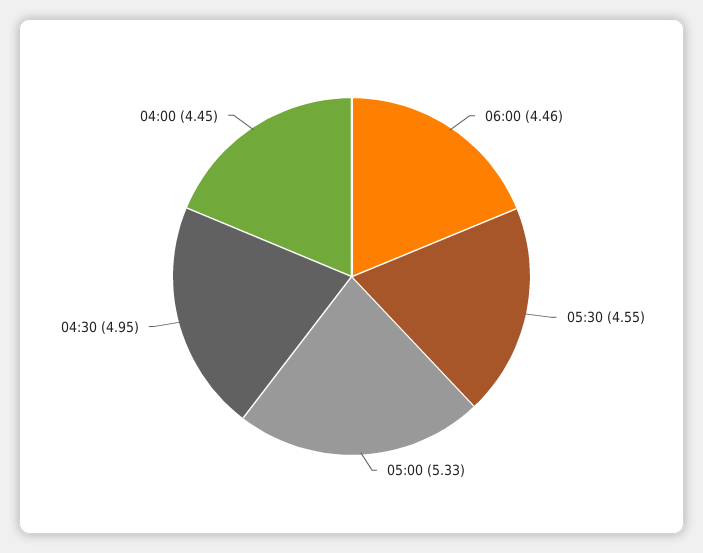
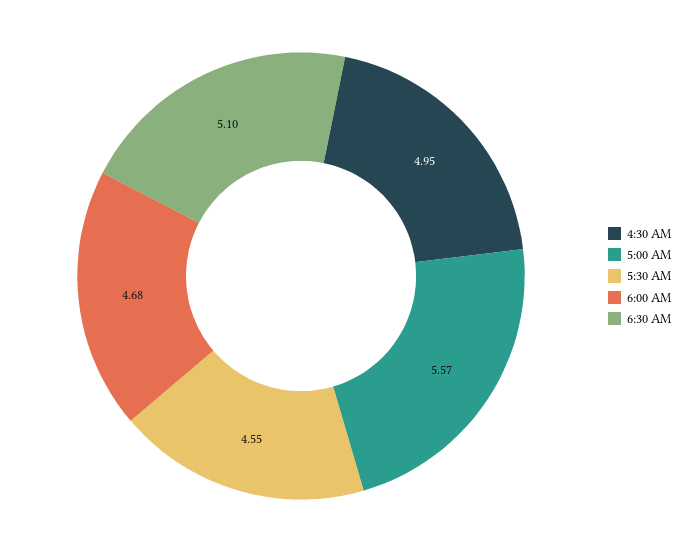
06:00: 4.46 -> 4.68
05:00: 5.33 -> 5.57
04:00: 4.45 -> none
6:30 AM: none -> 5.1

